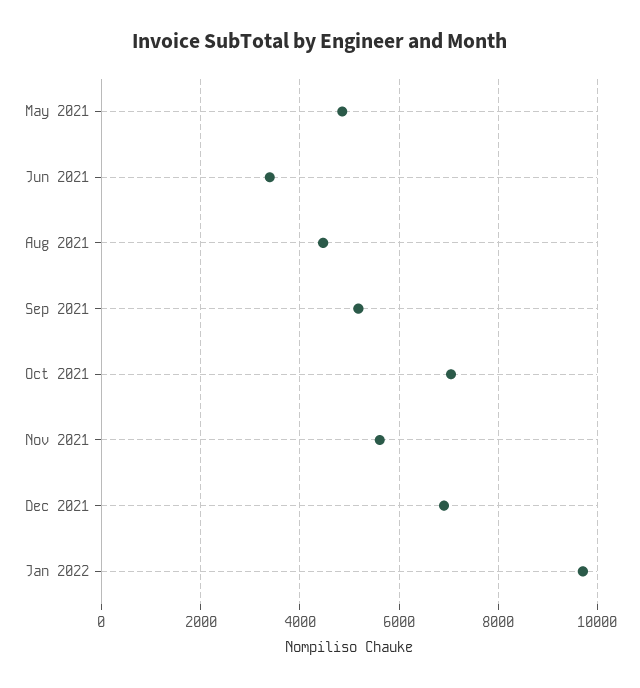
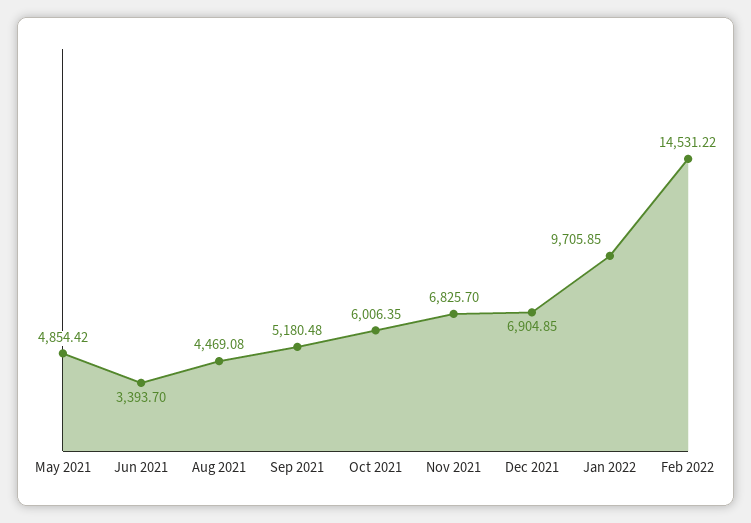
Oct 2021: 7000 -> 6006.35
Nov 2021: 5600 -> 6825.7
Feb 2022: none -> 14531.22

